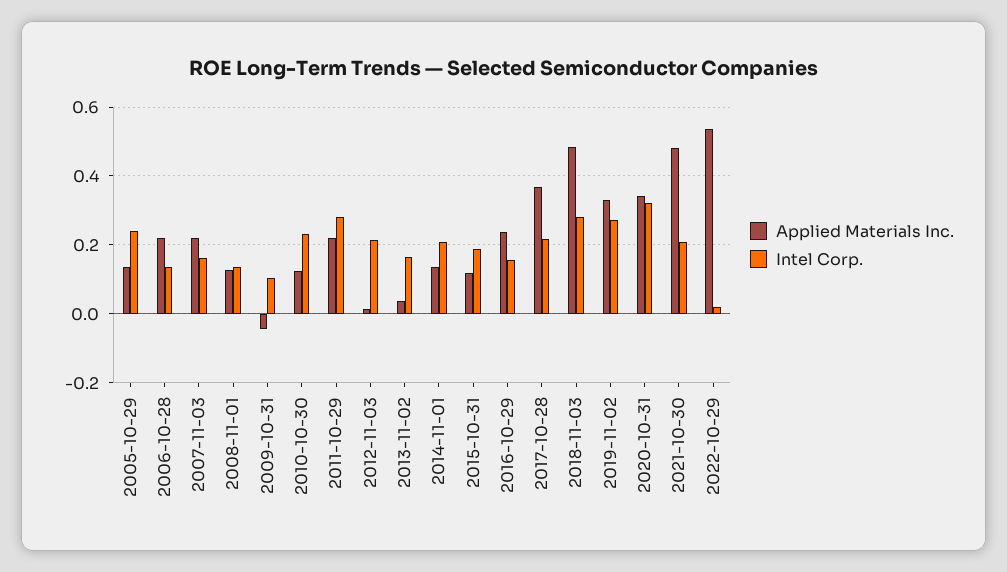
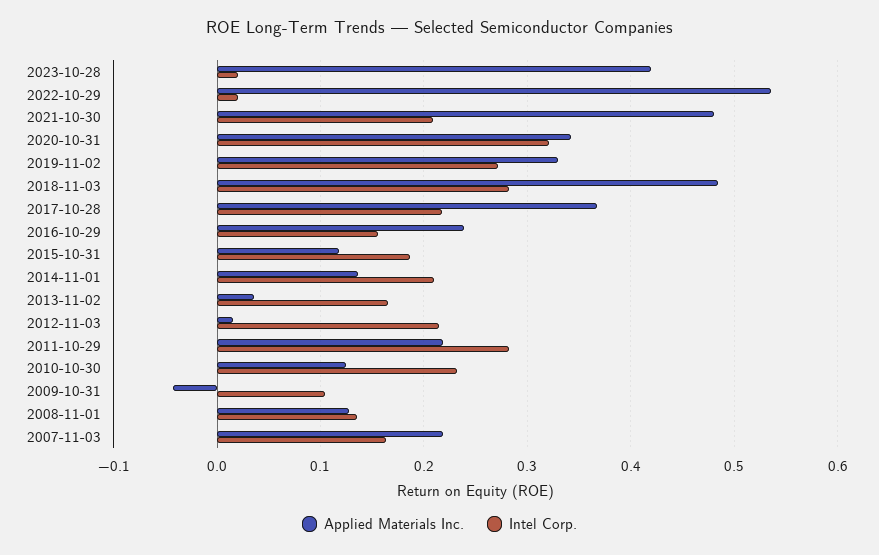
Applied Materials Inc., 2005-10-29: 0.14 -> none
Intel Corp., 2005-10-29: 0.24 -> none
Applied Materials Inc., 2006-10-28: 0.22 -> none
Intel Corp., 2006-10-28: 0.14 -> none
Applied Materials Inc., 2023-10-28: none -> 0.42
Intel Corp., 2023-10-28: none -> 0.02

